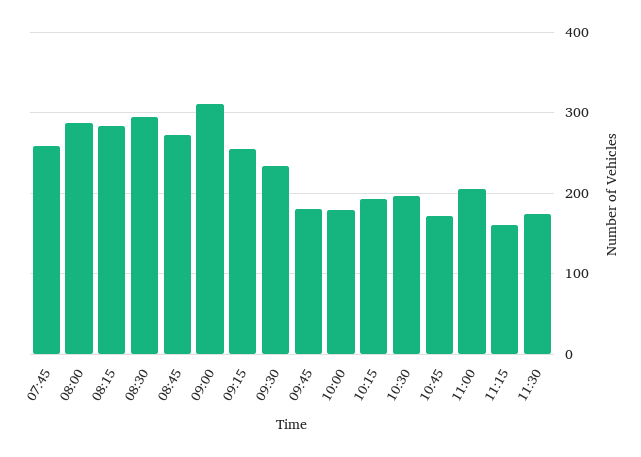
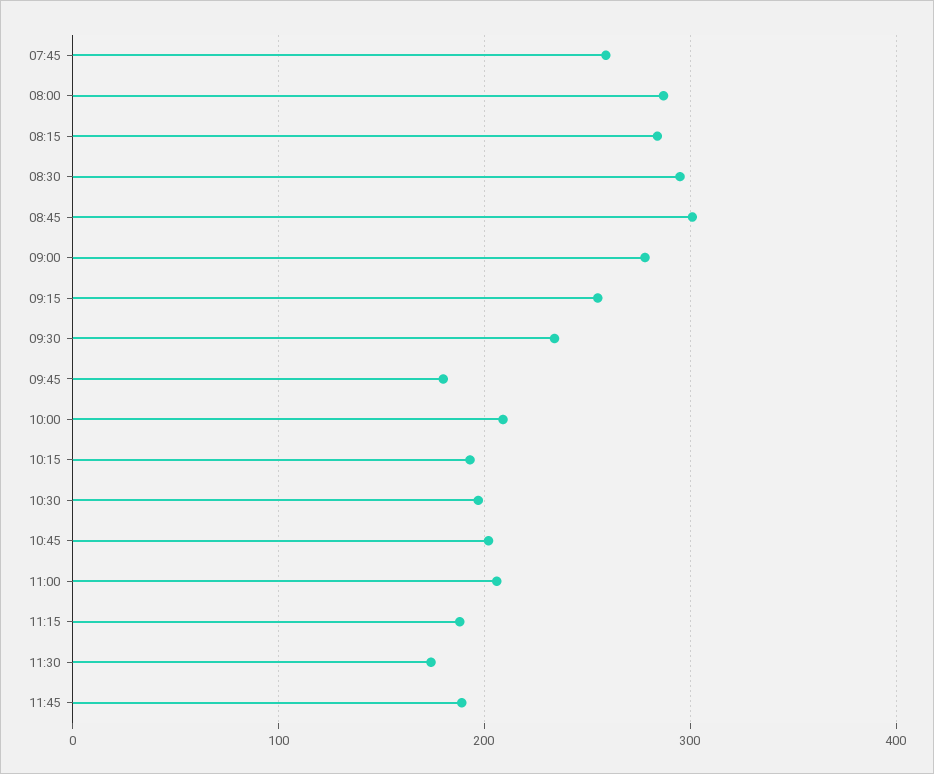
08:45: 270 -> 300
09:00: 310 -> 280
10:00: 180 -> 210
10:45: 170 -> 200
11:15: 160 -> 190
11:45: none -> 190

